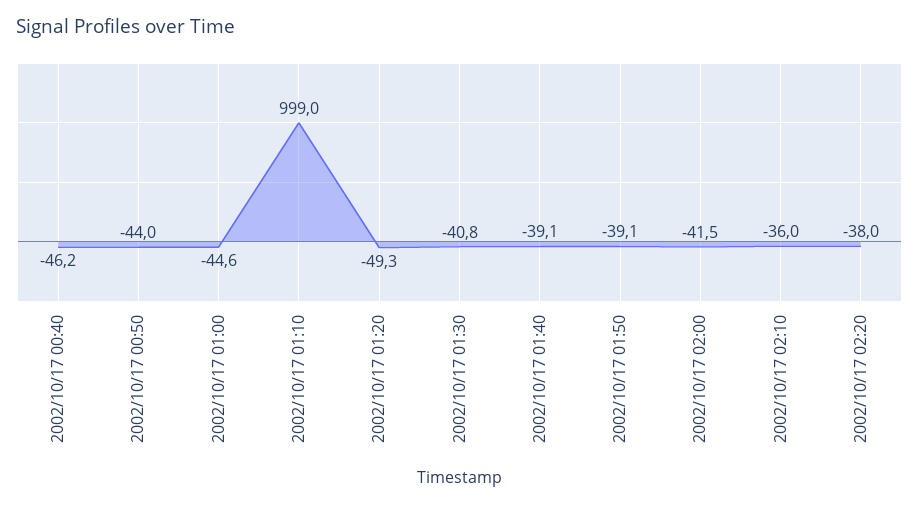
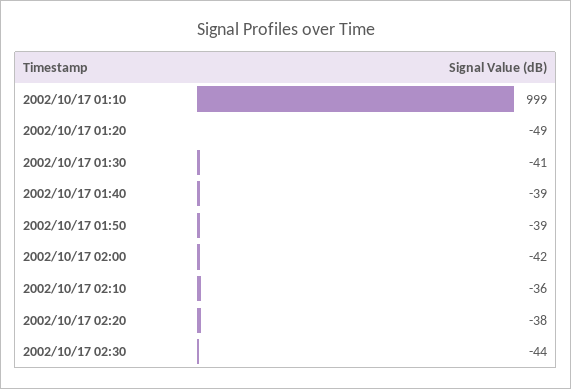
2002/10/17 00:40: -46.2 -> none
2002/10/17 00:50: -44 -> none
2002/10/17 01:00: -44.6 -> none
2002/10/17 02:30: none -> -44

